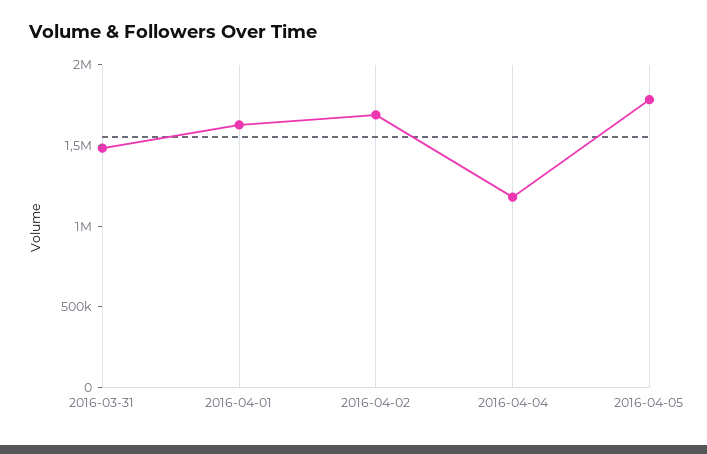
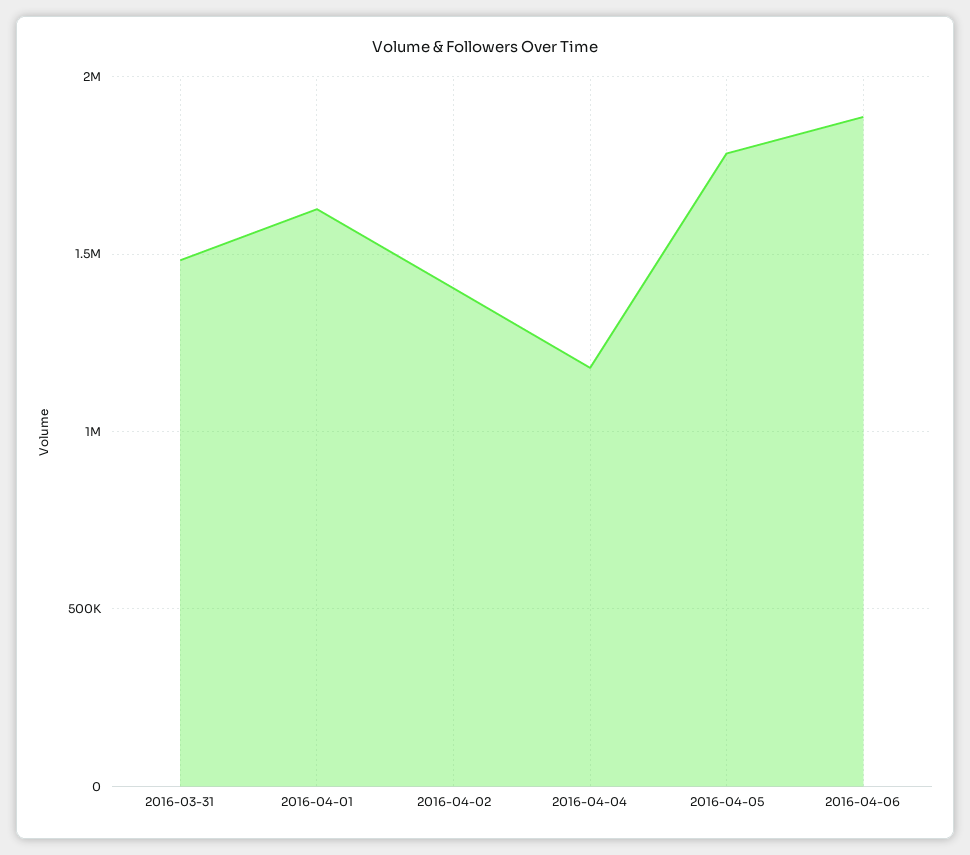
2016-04-02: 1700000 -> 1400000
2016-04-06: none -> 1900000

